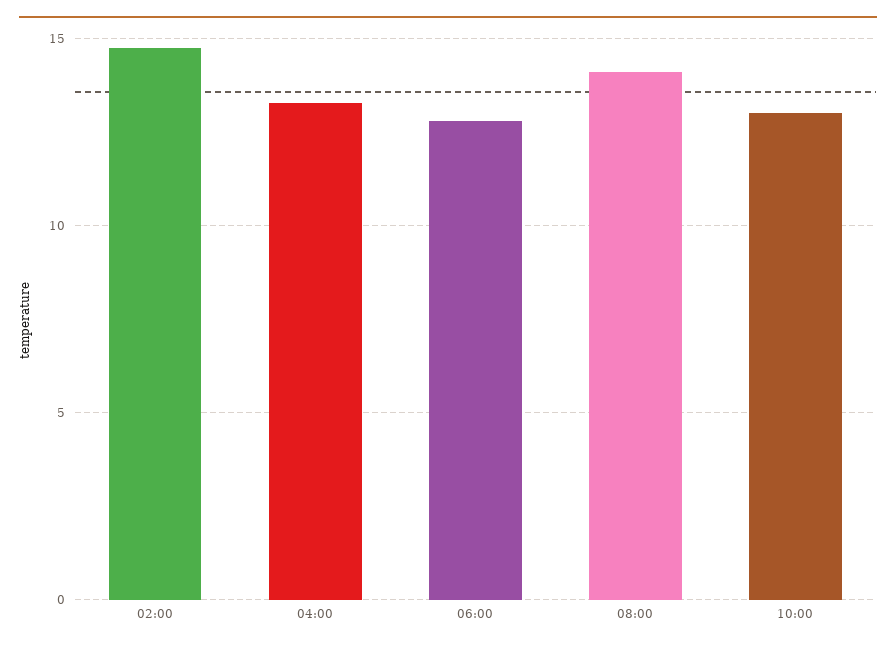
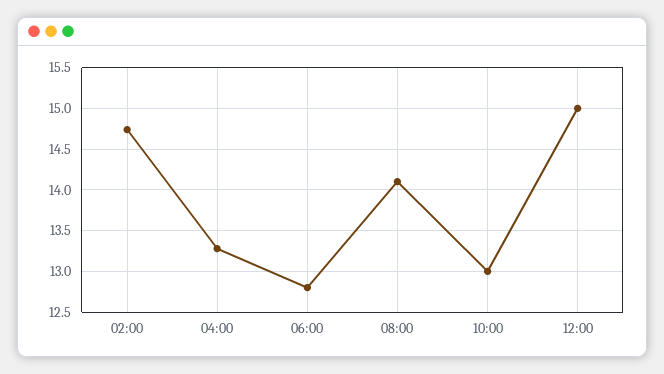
12:00: none -> 15

